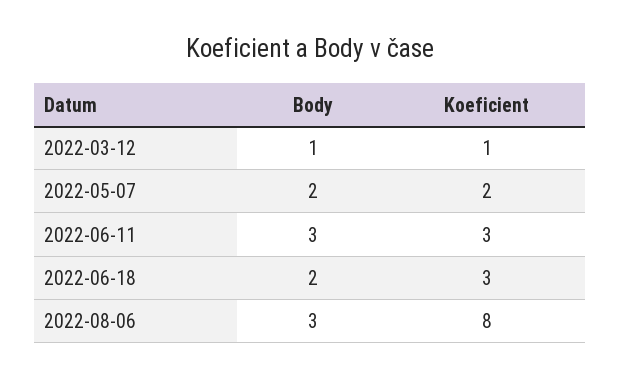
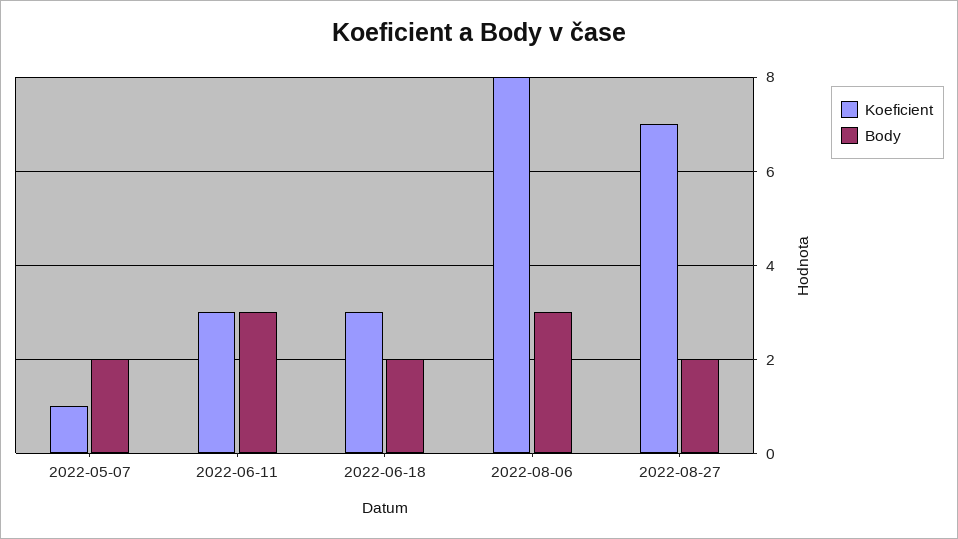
Body, 2022-03-12: 1 -> none
Koeficient, 2022-03-12: 1 -> none
Koeficient, 2022-05-07: 2 -> 1
Koeficient, 2022-08-27: none -> 7
Body, 2022-08-27: none -> 2

